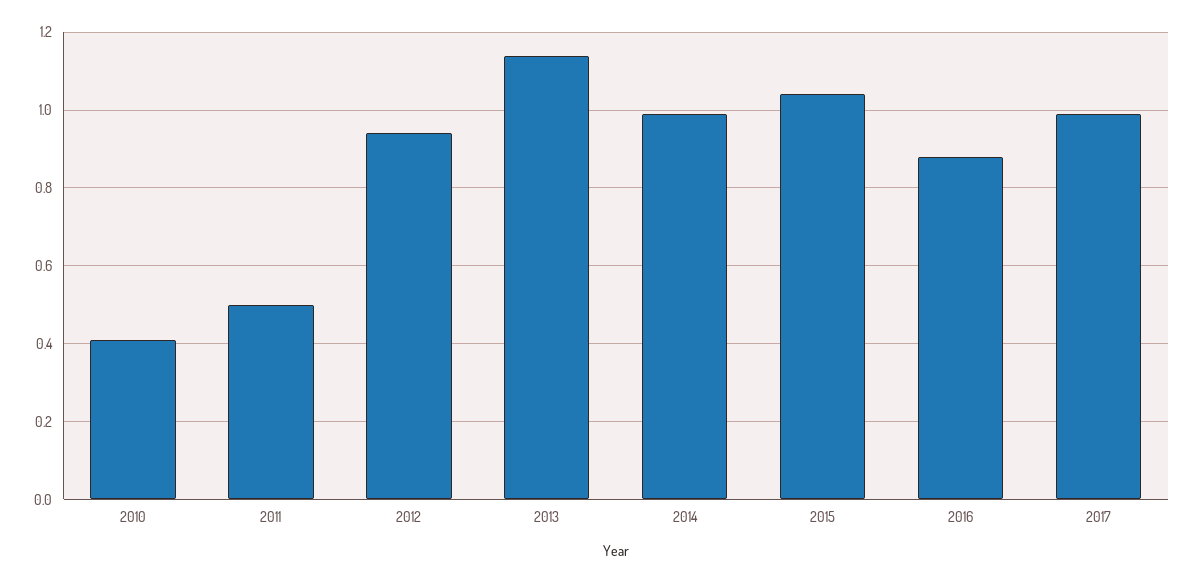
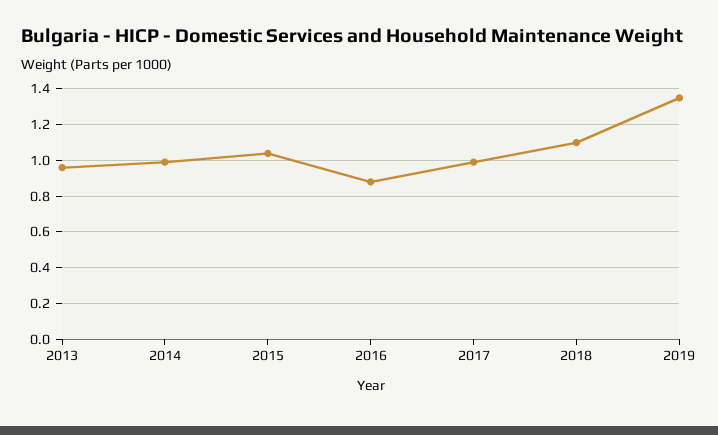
2010: 0.4 -> none
2011: 0.5 -> none
2012: 0.95 -> none
2013: 1.15 -> 0.95
2018: none -> 1.1
2019: none -> 1.35

